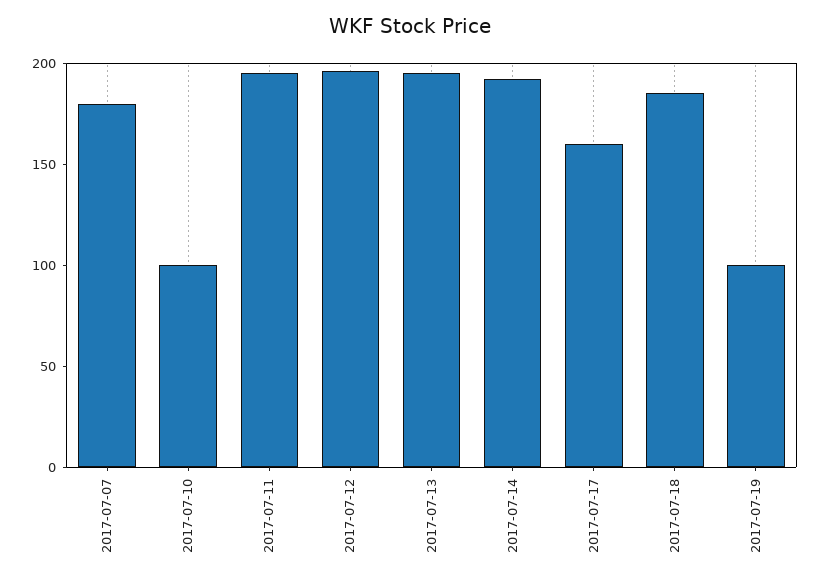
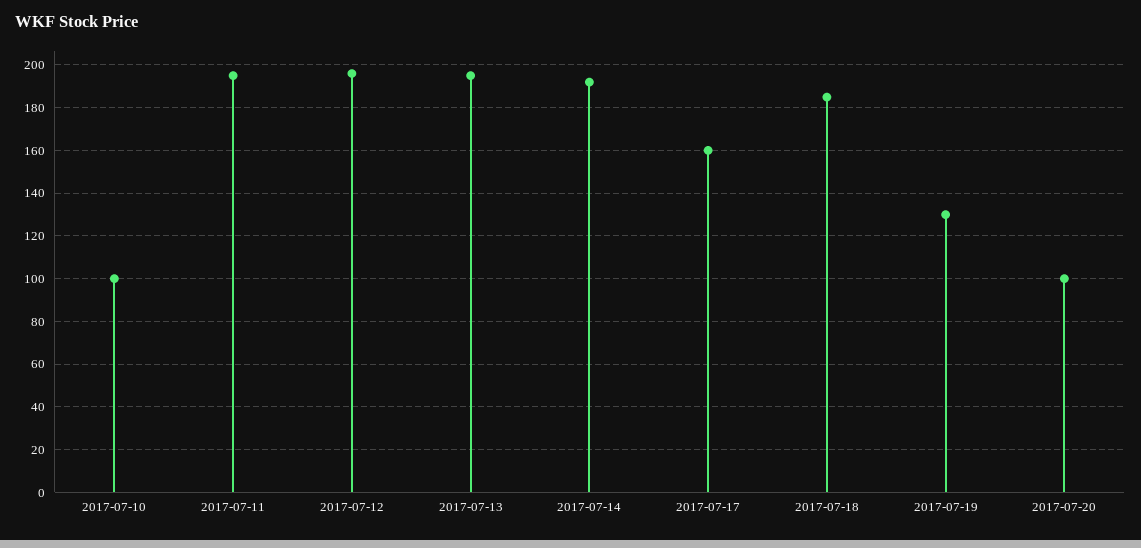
2017-07-07: 180 -> none
2017-07-19: 100 -> 130
2017-07-20: none -> 100

